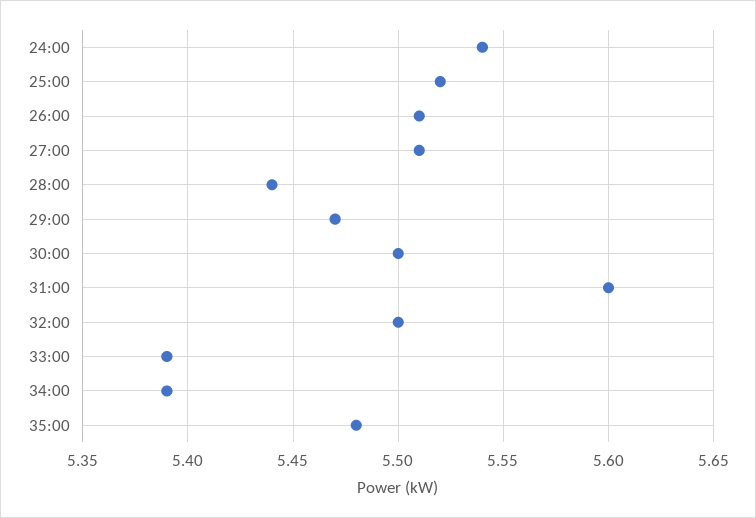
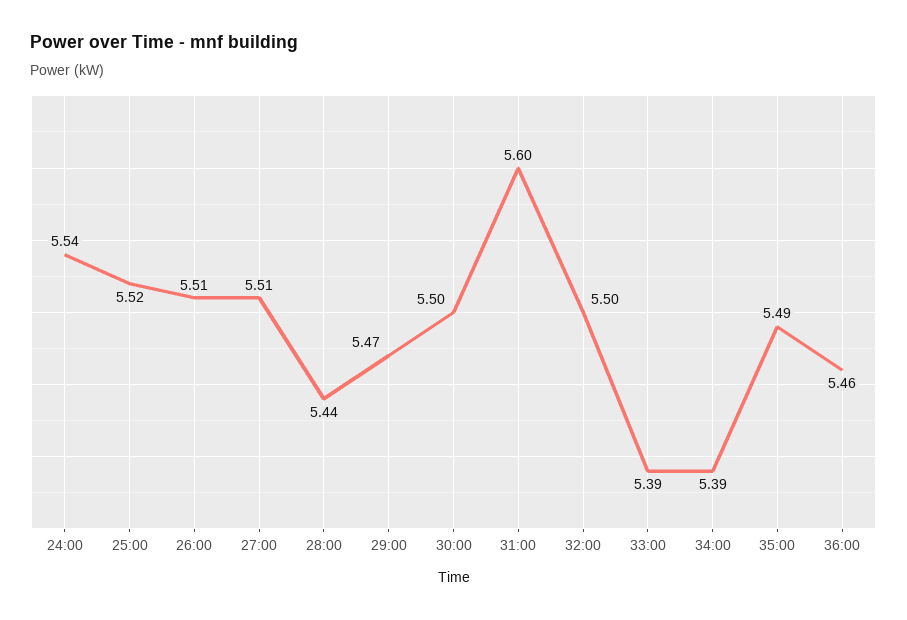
35:00: 5.48 -> 5.49
36:00: none -> 5.46

